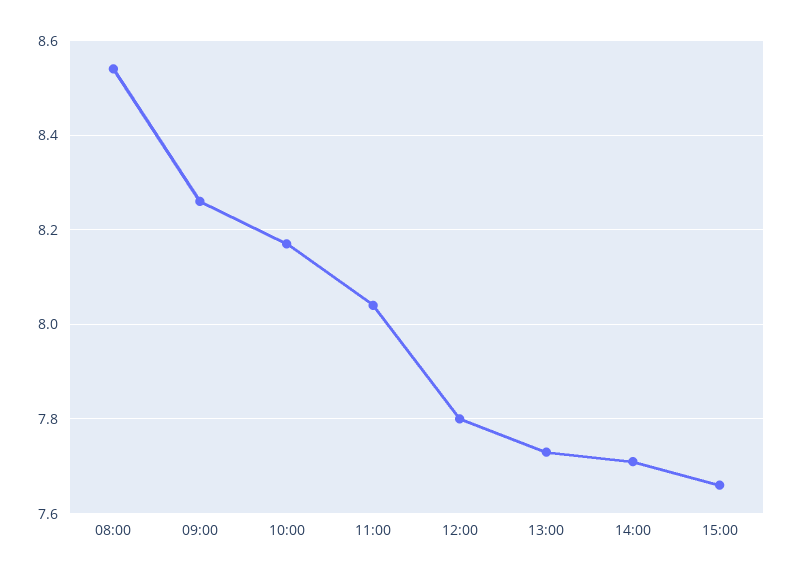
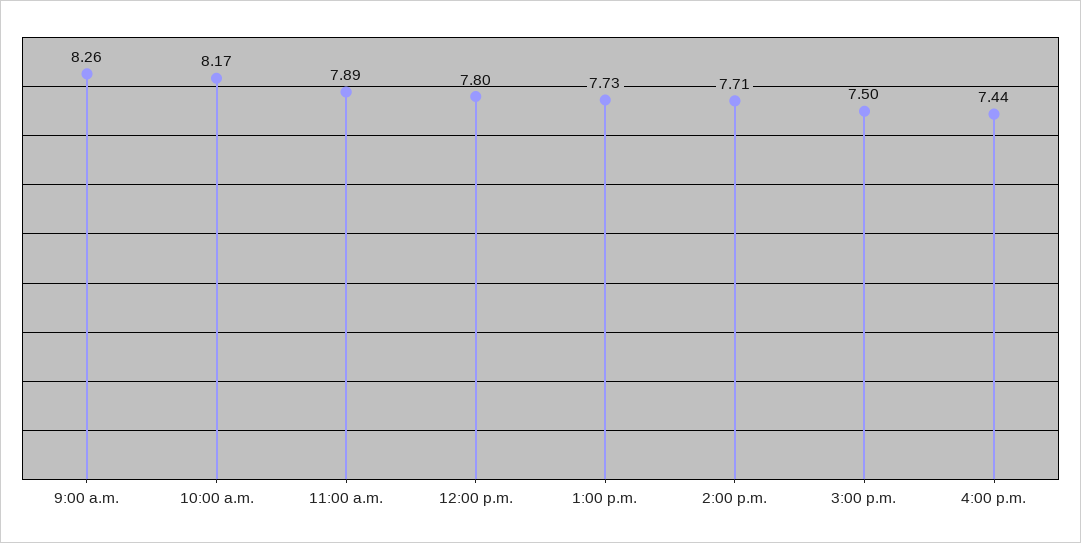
08:00: 8.55 -> none
11:00: 8.05 -> 7.89
15:00: 7.65 -> 7.5
4:00 p.m.: none -> 7.44

